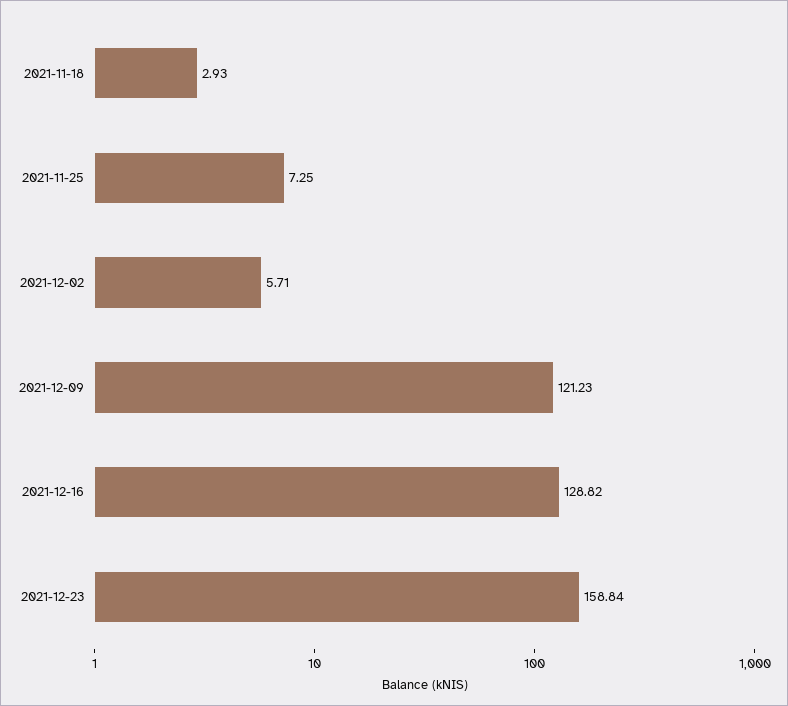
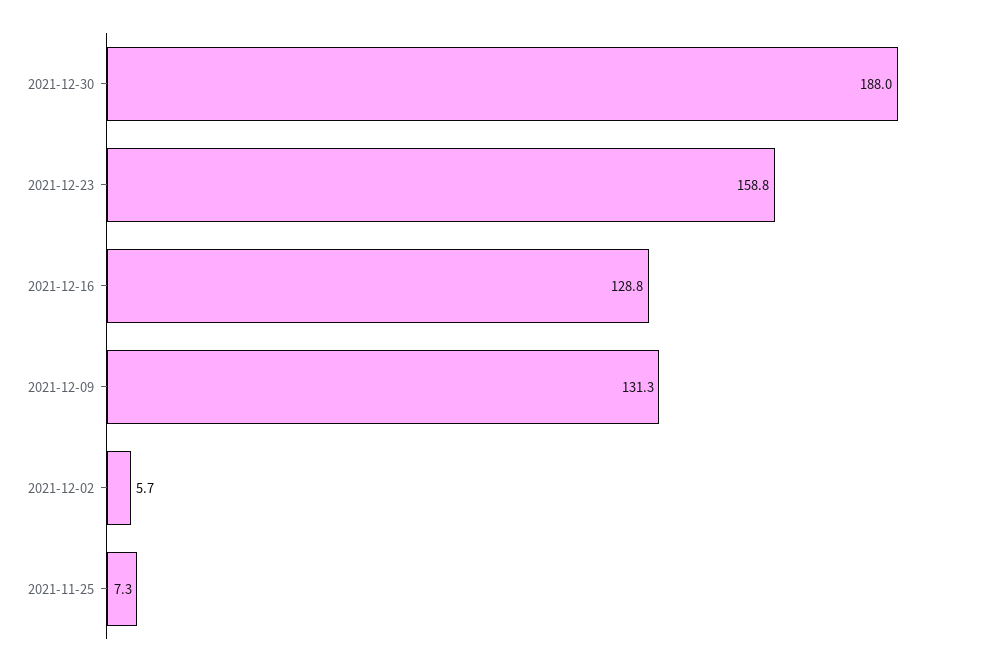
2021-11-18: 2.93 -> none
2021-12-09: 121.23 -> 131.3
2021-12-30: none -> 188

